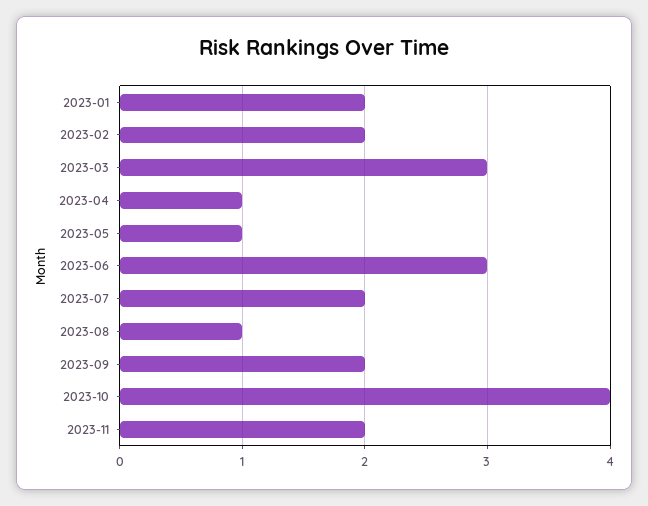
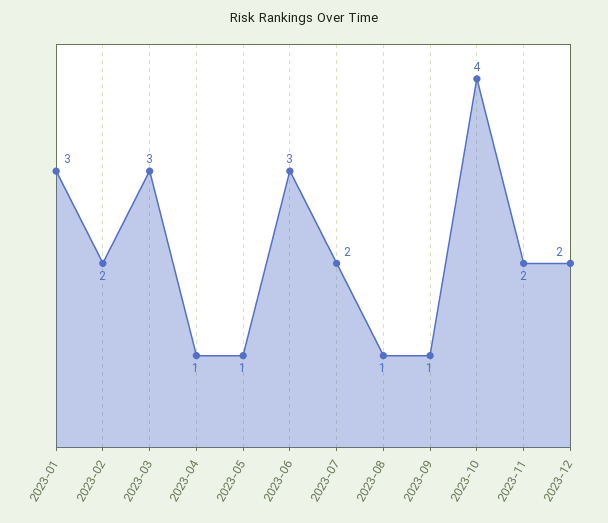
2023-01: 2 -> 3
2023-09: 2 -> 1
2023-12: none -> 2

